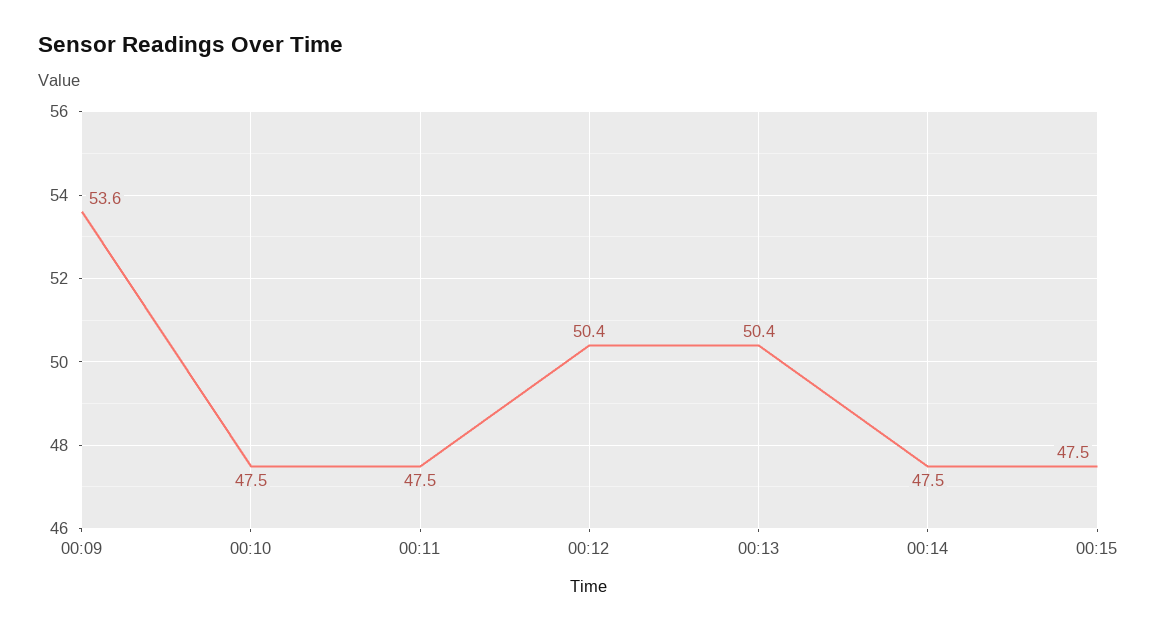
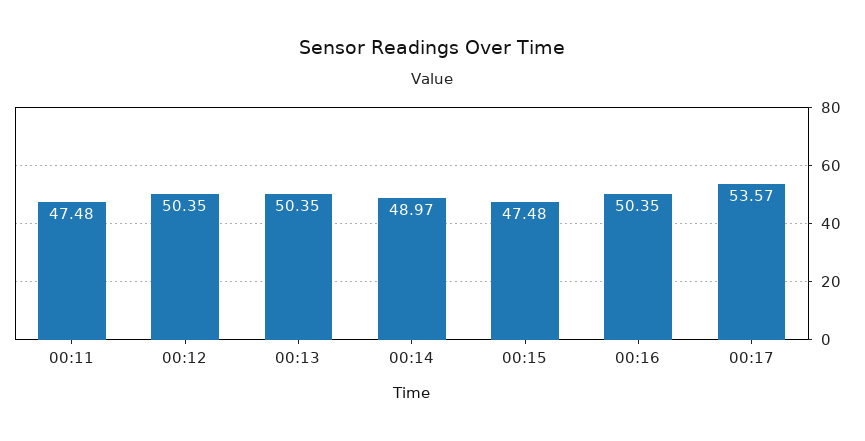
00:09: 53.6 -> none
00:10: 47.5 -> none
00:14: 47.5 -> 48.97
00:16: none -> 50.35
00:17: none -> 53.57

